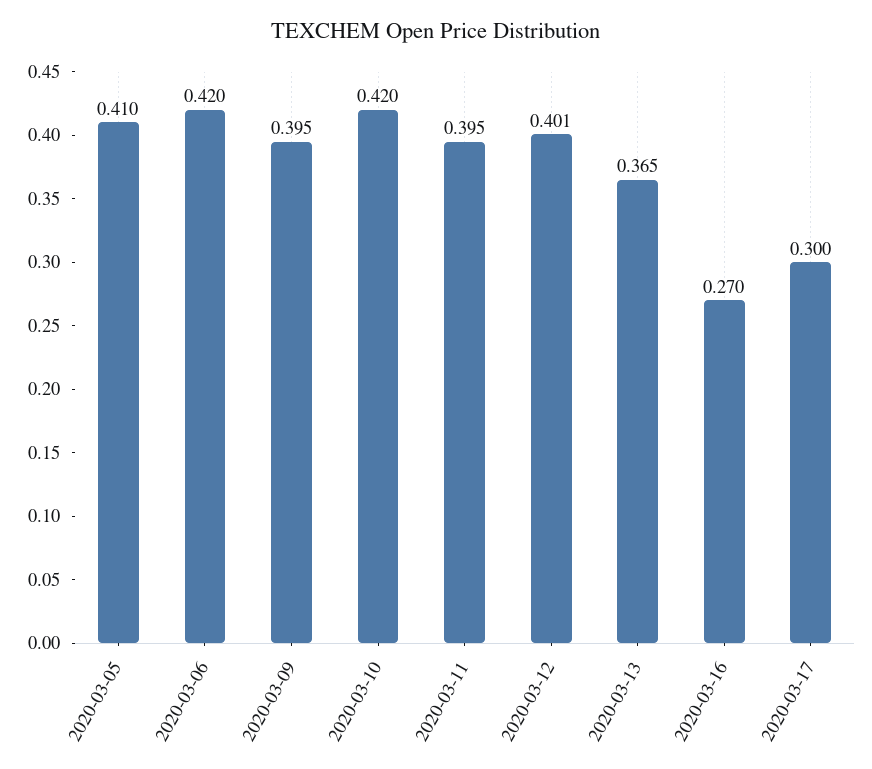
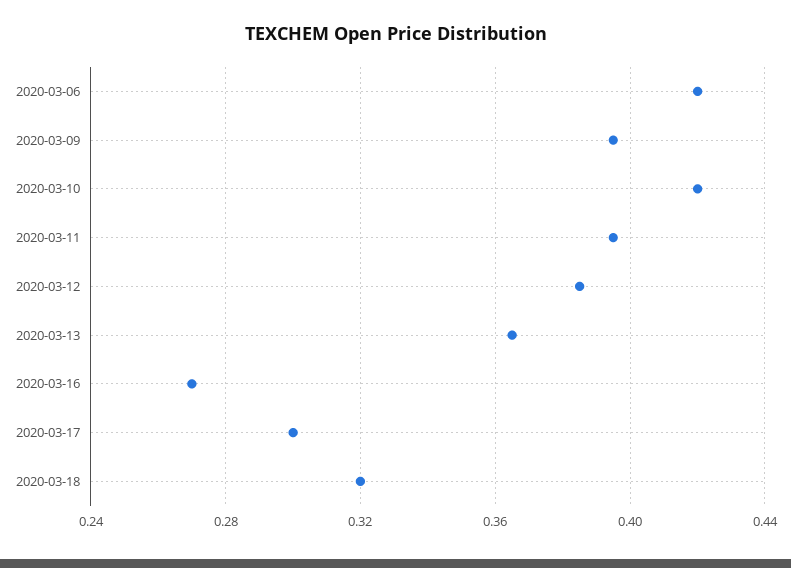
2020-03-05: 0.41 -> none
2020-03-12: 0.401 -> 0.385
2020-03-18: none -> 0.32

